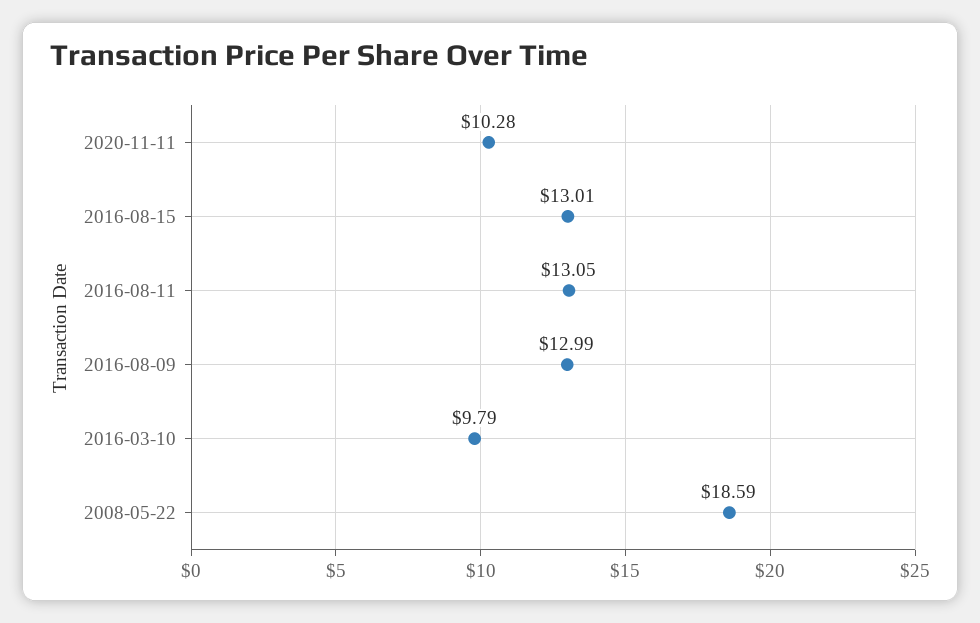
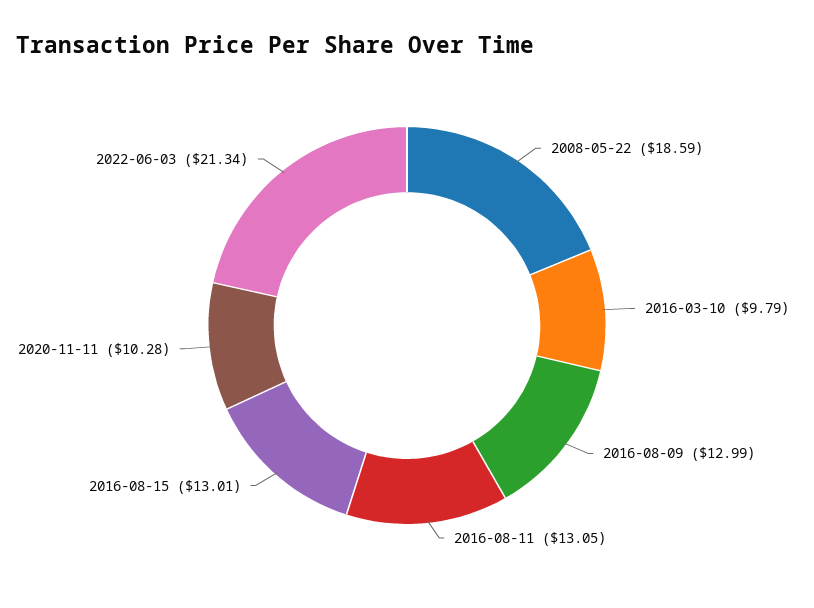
2022-06-03: none -> 21.34

